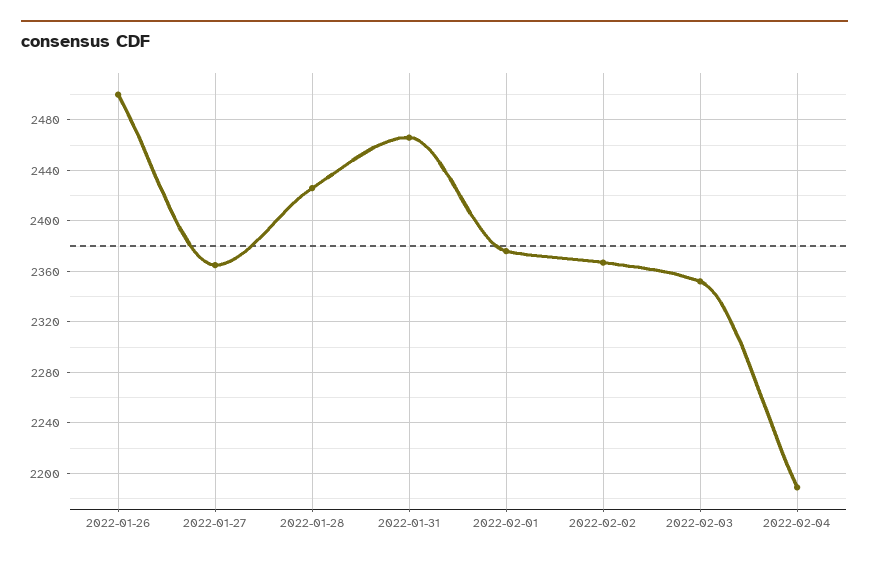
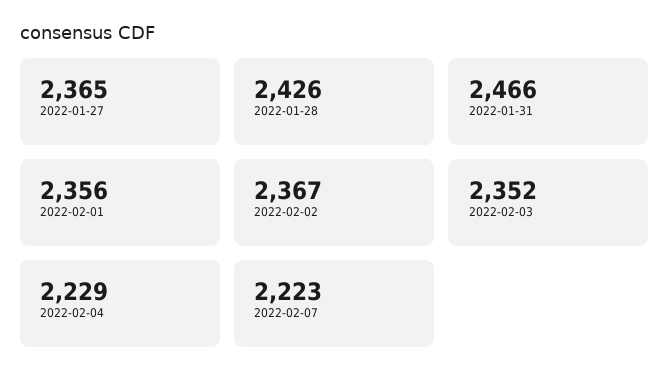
2022-01-26: 2500 -> none
2022-02-01: 2375 -> 2356
2022-02-04: 2190 -> 2229
2022-02-07: none -> 2223

